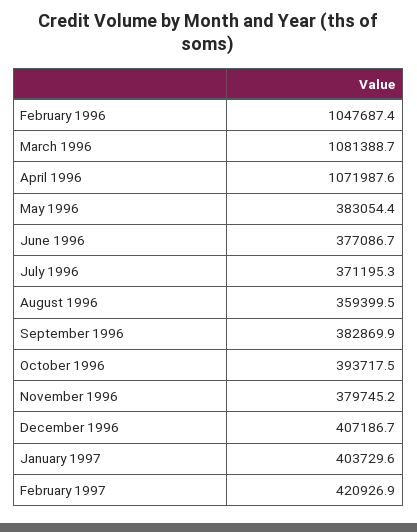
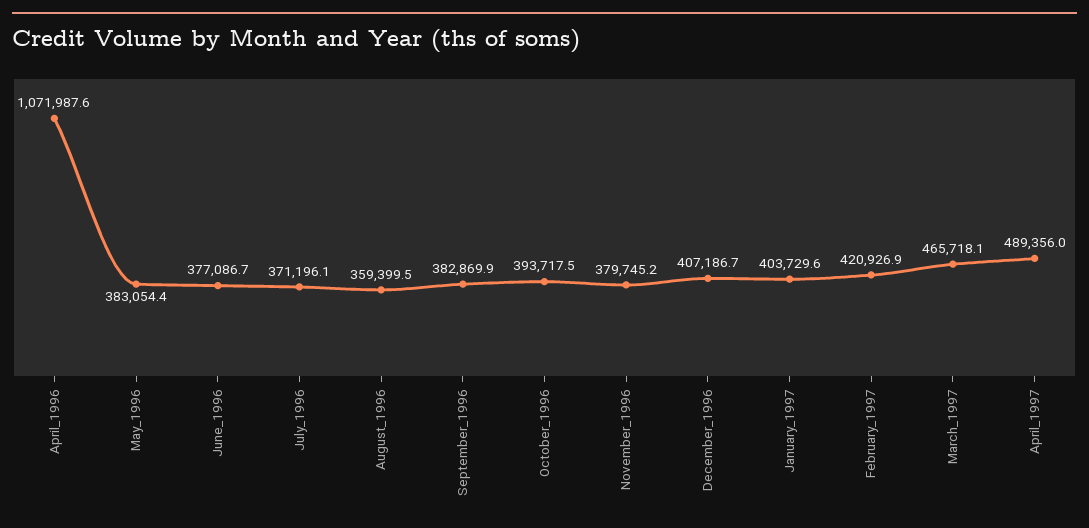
February 1996: 1047687.4 -> none
March 1996: 1081388.7 -> none
July 1996: 371195.3 -> 371196.1
March_1997: none -> 465718.1
April_1997: none -> 489356

